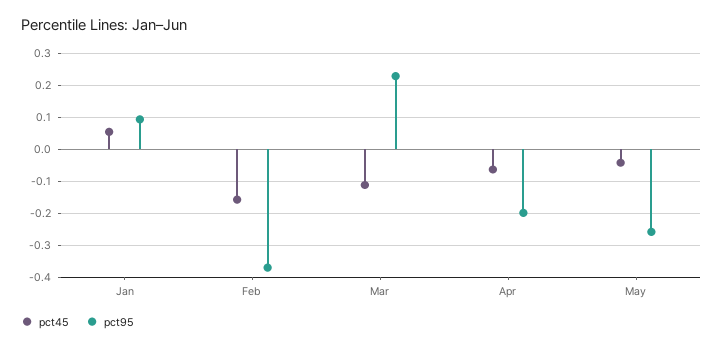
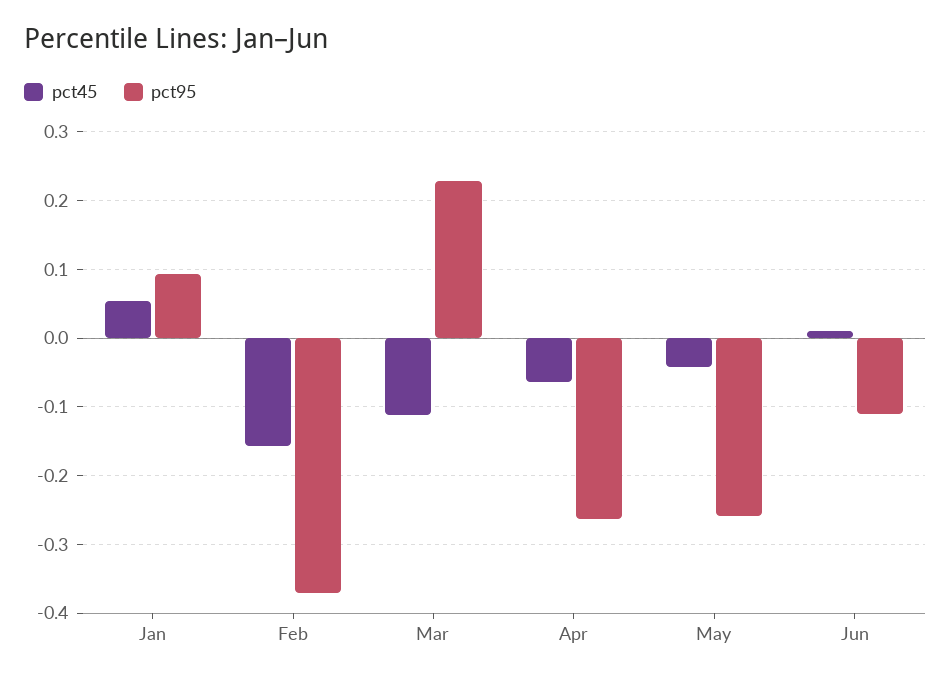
pct95, Apr: -0.2 -> -0.26
pct45, Jun: none -> 0.01
pct95, Jun: none -> -0.11

